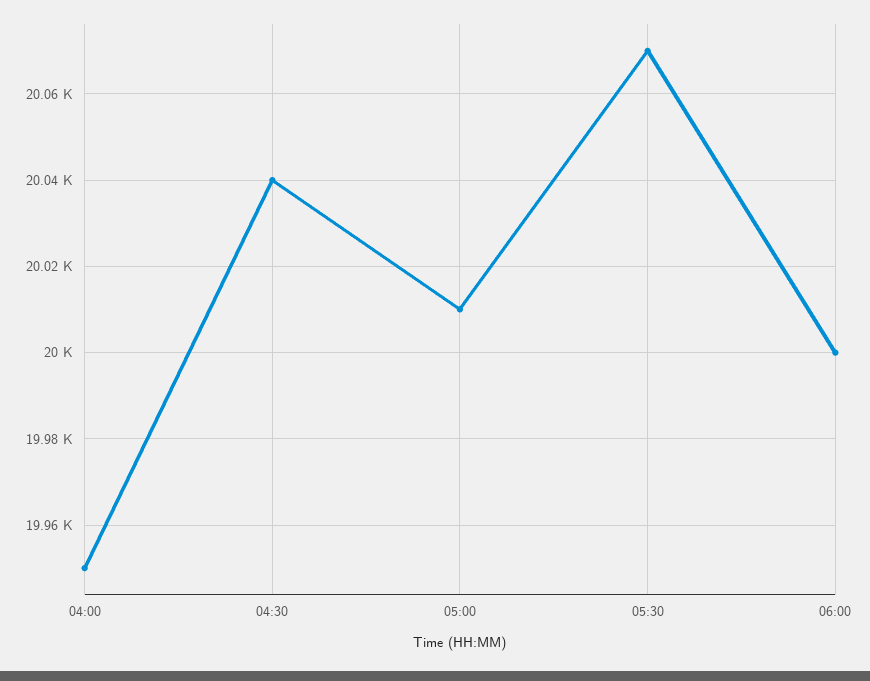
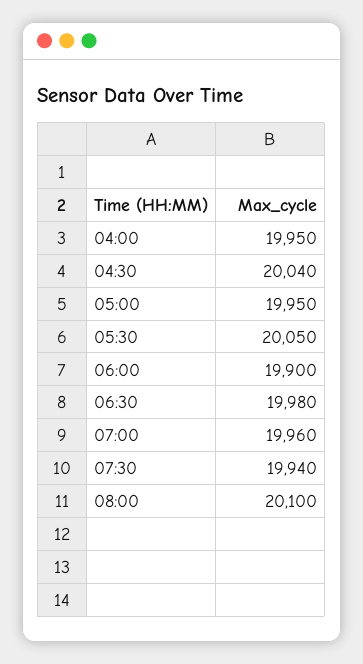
05:00: 20010 -> 19950
05:30: 20070 -> 20050
06:00: 20000 -> 19900
06:30: none -> 19980
07:00: none -> 19960
07:30: none -> 19940
08:00: none -> 20100

